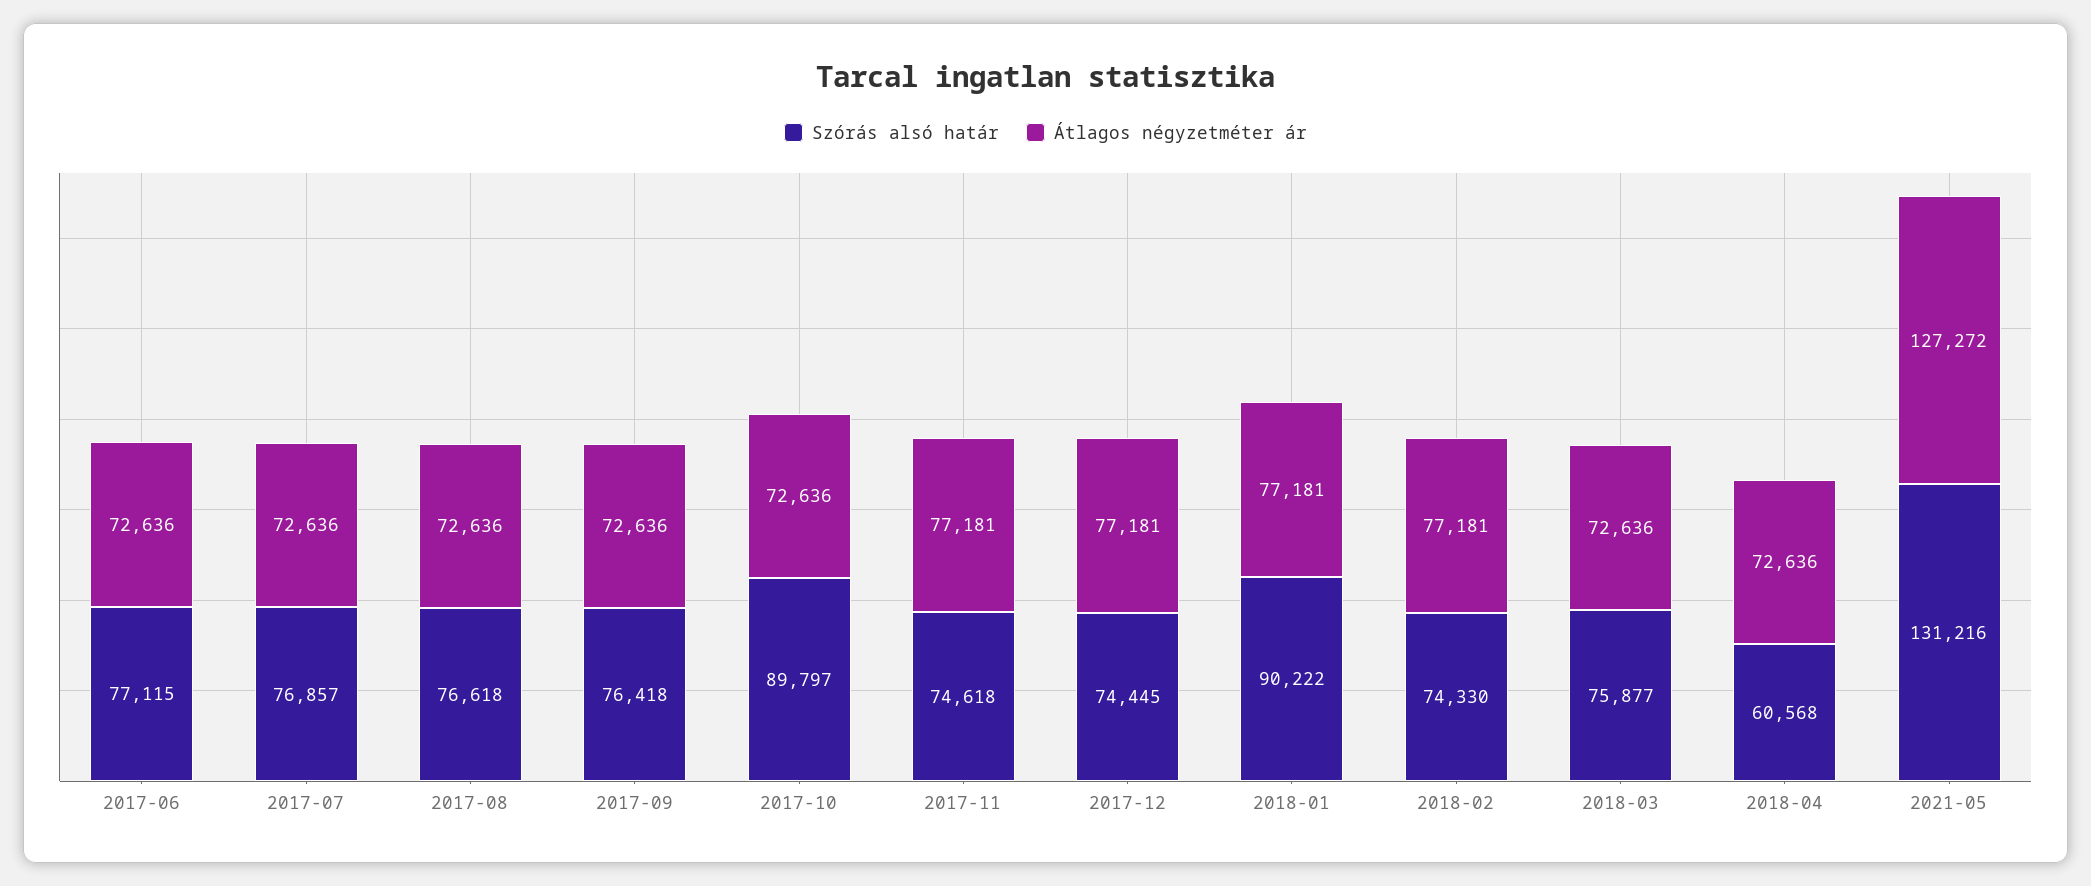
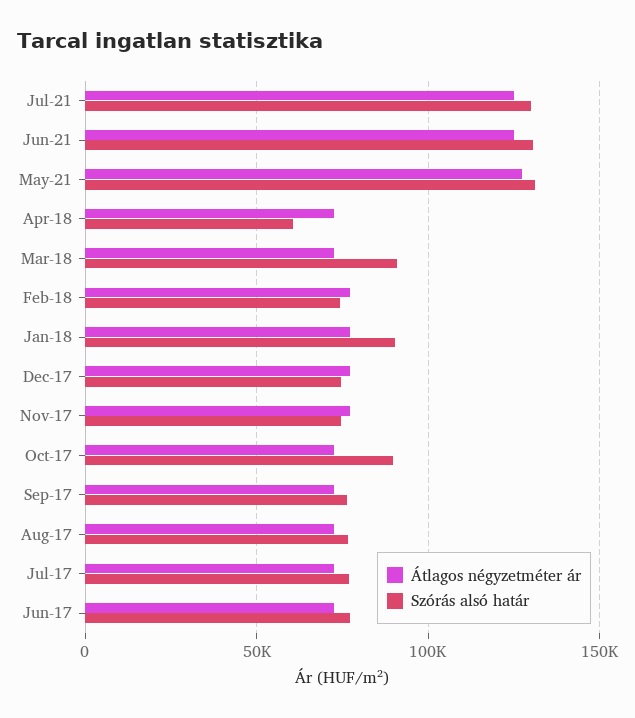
Szórás alsó határ, 2018-03: 75877 -> 90000
Átlagos négyzetméter ár, Jul-21: none -> 125000
Szórás alsó határ, Jul-21: none -> 130000
Átlagos négyzetméter ár, Jun-21: none -> 125000
Szórás alsó határ, Jun-21: none -> 130000

